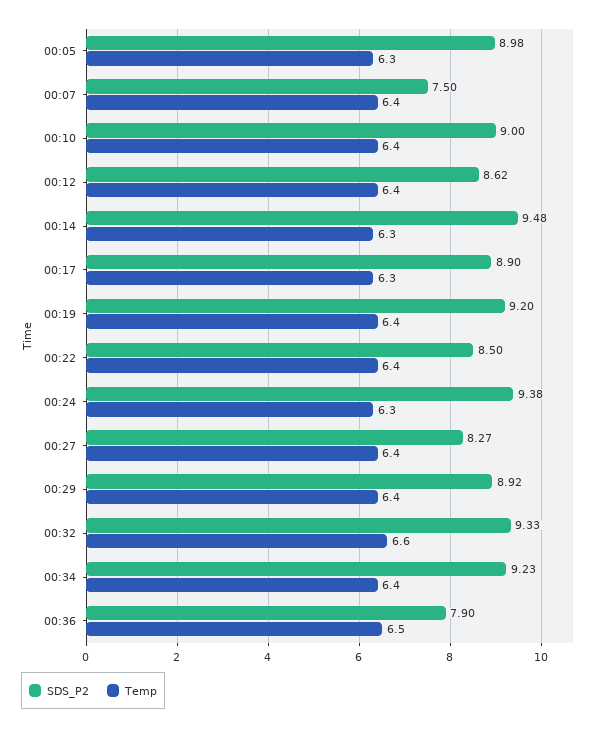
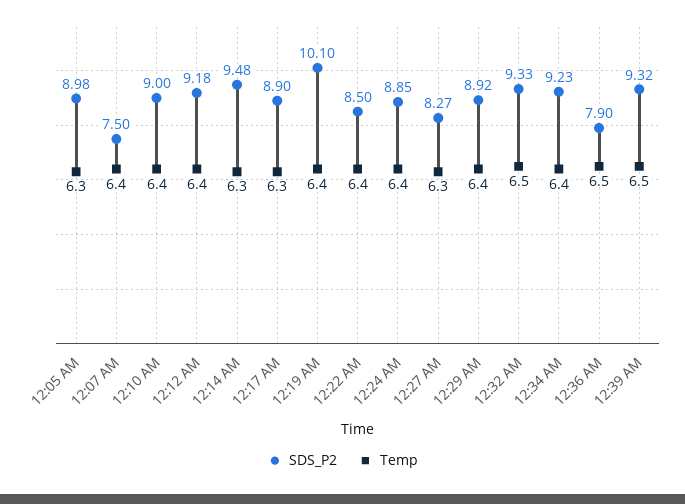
SDS_P2, 00:12: 8.62 -> 9.18
SDS_P2, 00:19: 9.2 -> 10.1
SDS_P2, 00:24: 9.38 -> 8.85
Temp, 00:24: 6.3 -> 6.4
Temp, 00:27: 6.4 -> 6.3
Temp, 00:32: 6.6 -> 6.5
SDS_P2, 12:39 AM: none -> 9.32
Temp, 12:39 AM: none -> 6.5

